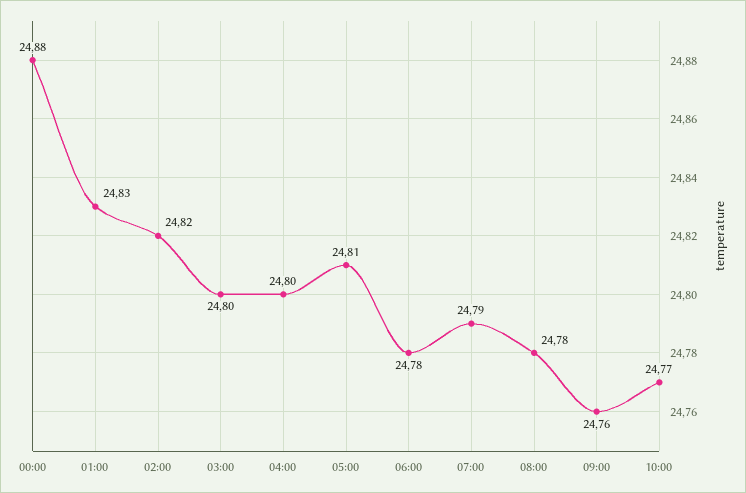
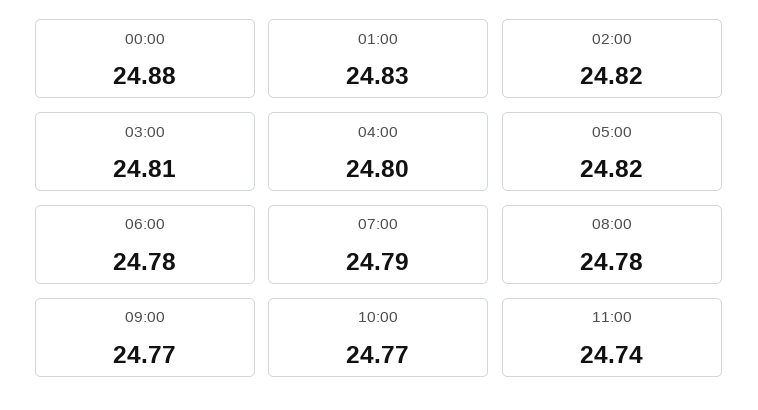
03:00: 24.8 -> 24.81
05:00: 24.81 -> 24.82
09:00: 24.76 -> 24.77
11:00: none -> 24.74

